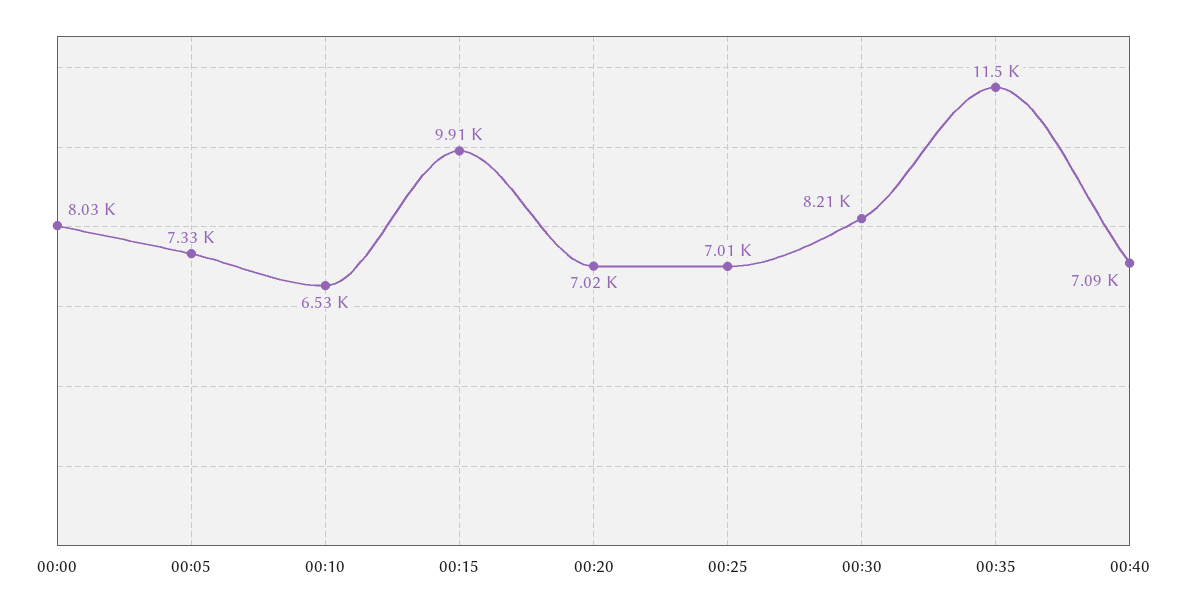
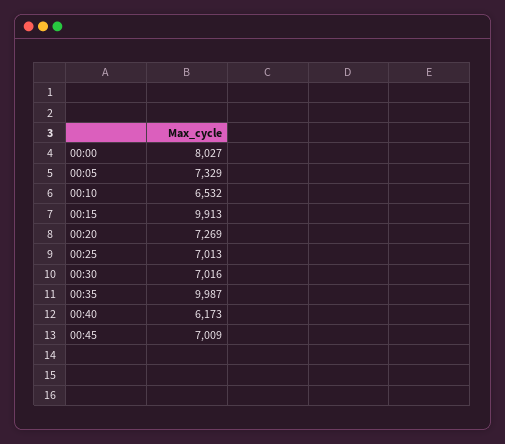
00:20: 7020 -> 7269
00:30: 8210 -> 7016
00:35: 11500 -> 9987
00:40: 7090 -> 6173
00:45: none -> 7009

